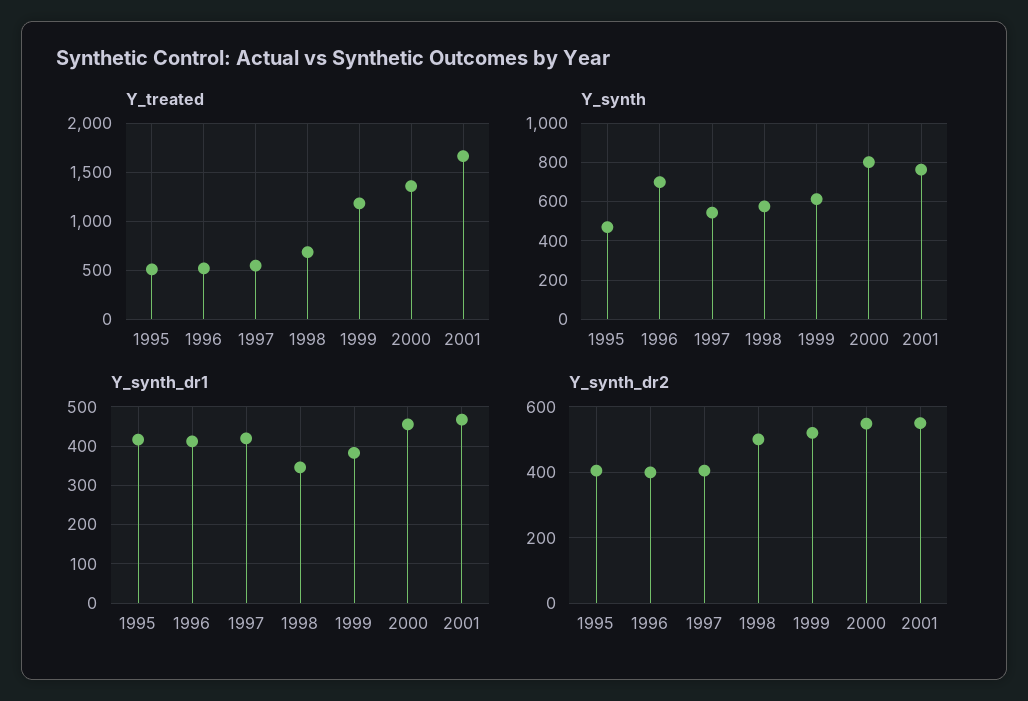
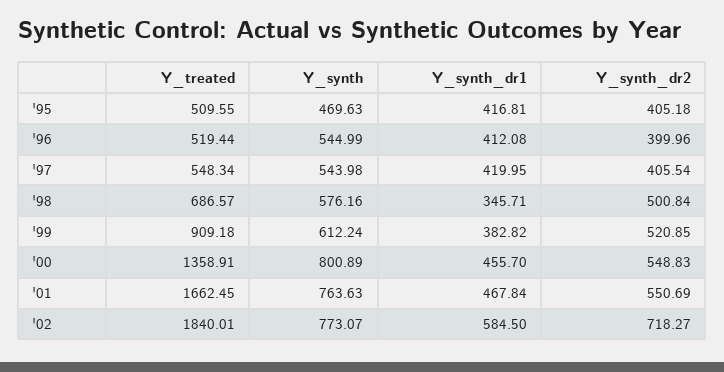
Y_treated, 1999: 1200 -> 909.18
Y_synth, 1996: 700 -> 544.99
Y_treated, '02: none -> 1840.01
Y_synth, '02: none -> 773.07
Y_synth_dr1, '02: none -> 584.5
Y_synth_dr2, '02: none -> 718.27

